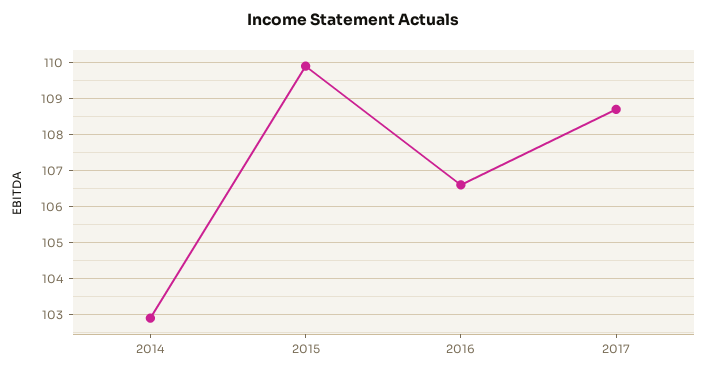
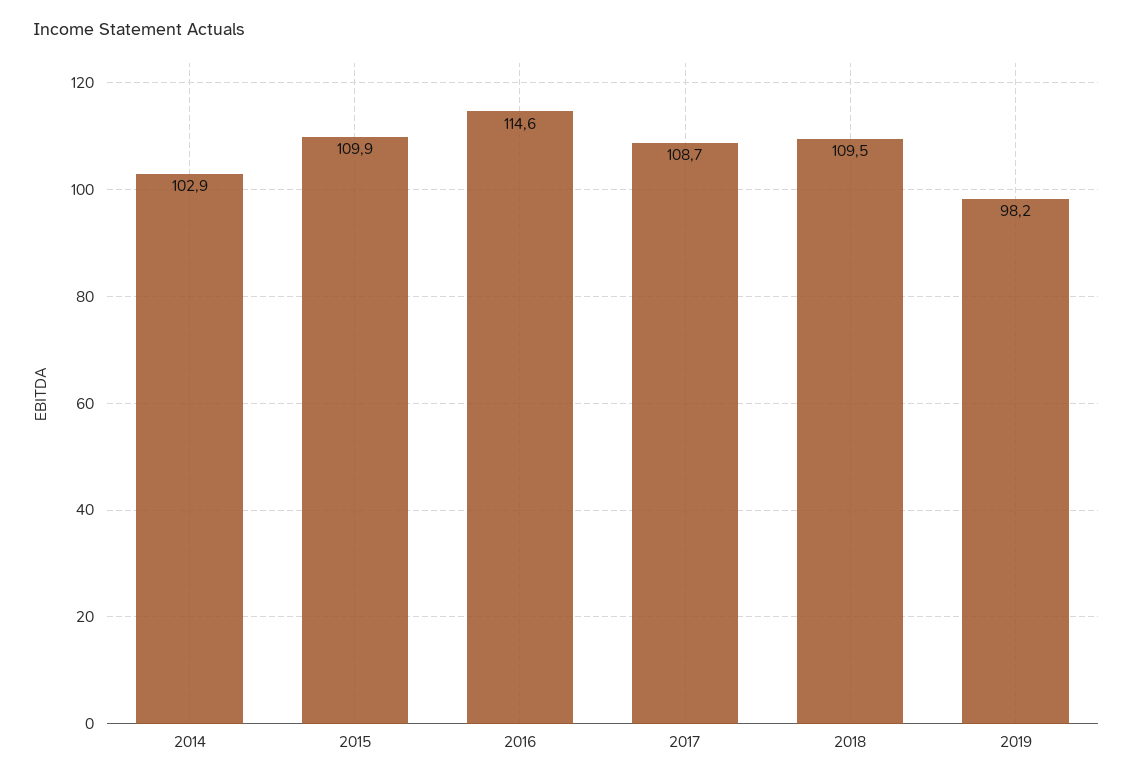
2016: 106.5 -> 114.6
2018: none -> 109.5
2019: none -> 98.2

